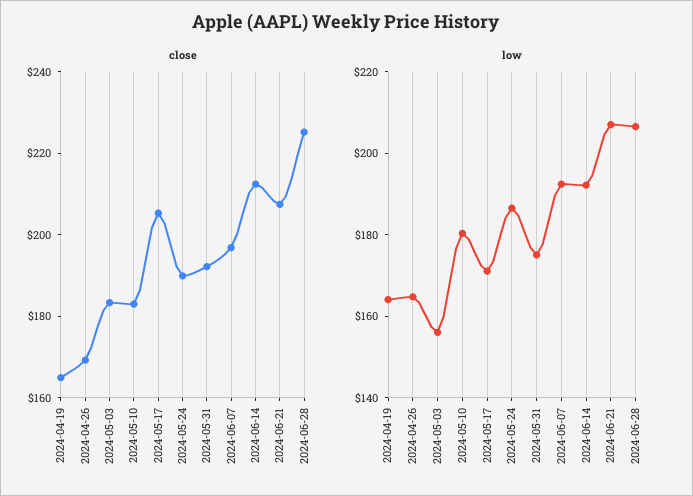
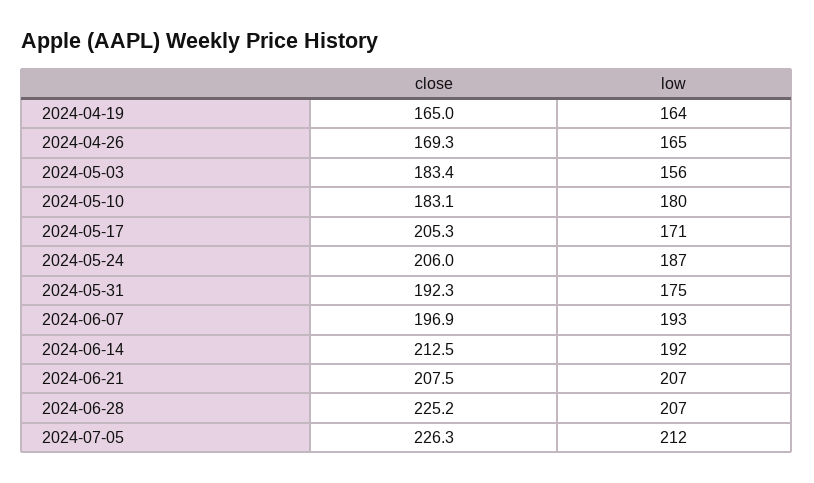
close, 2024-05-24: 190 -> 206
close, 2024-07-05: none -> 226.3
low, 2024-07-05: none -> 212

